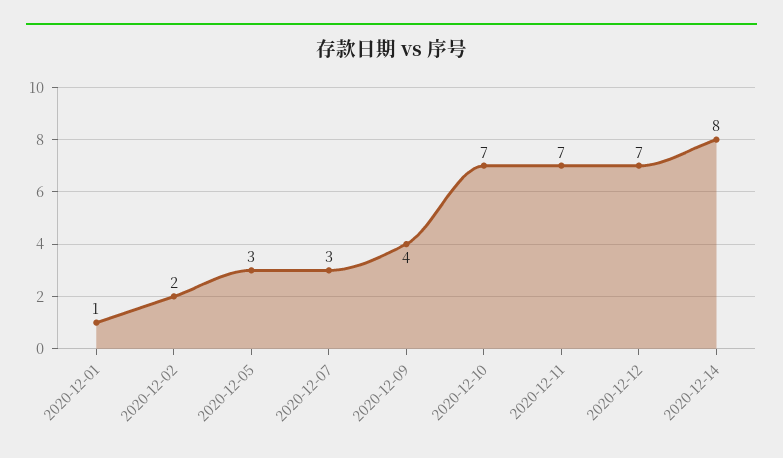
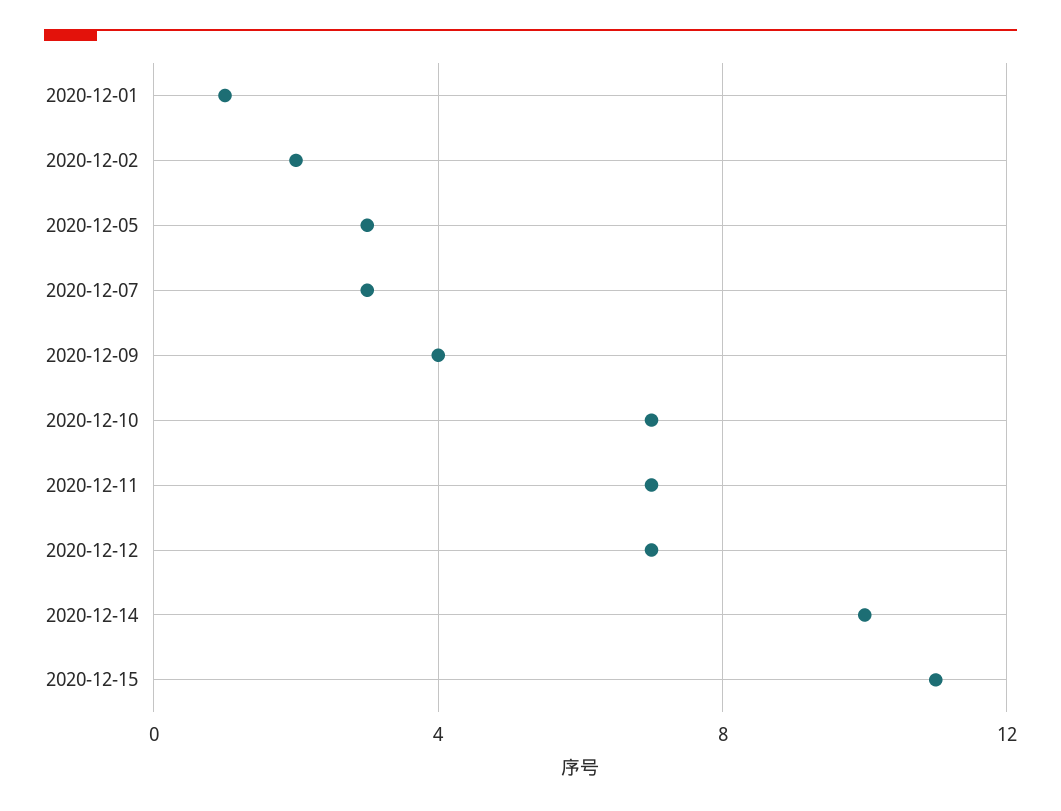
2020-12-14: 8 -> 10
2020-12-15: none -> 11

